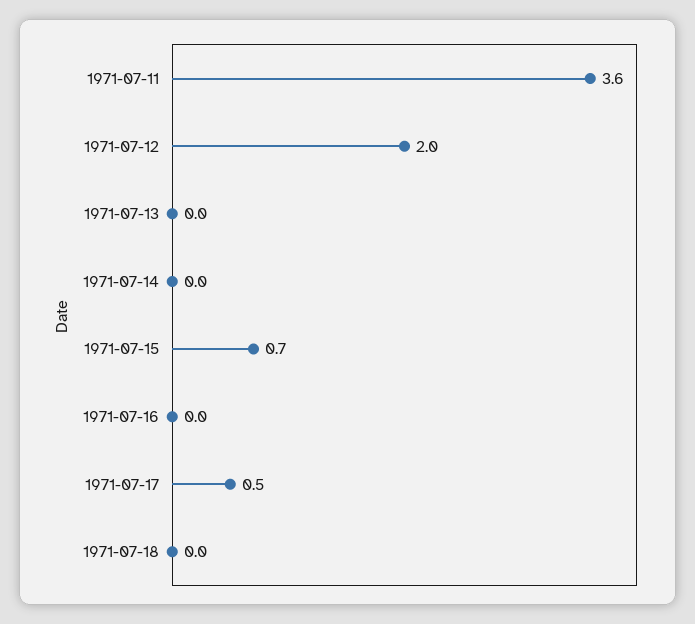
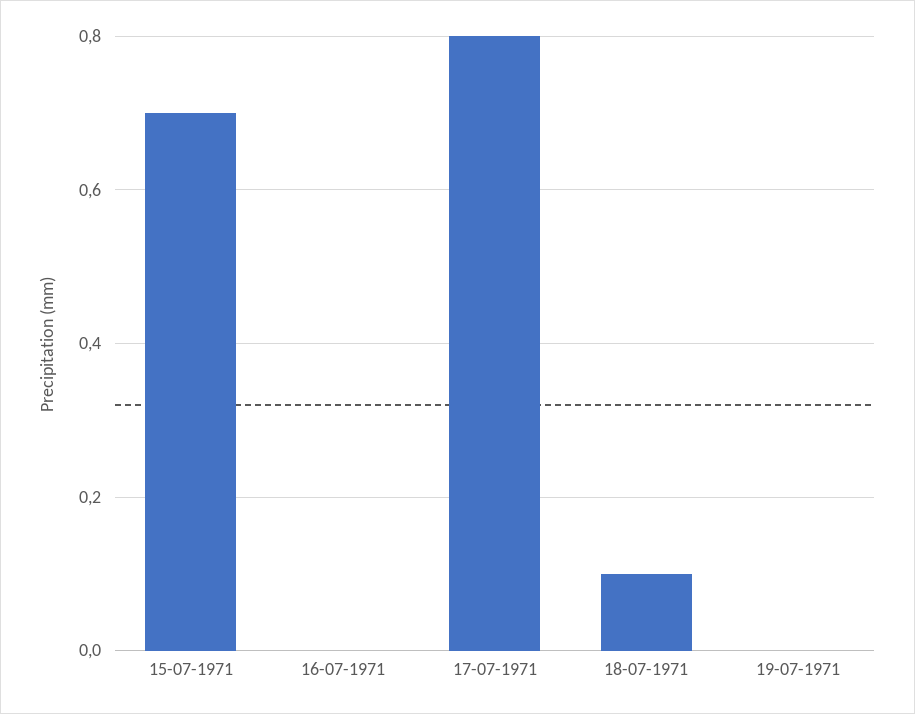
1971-07-11: 3.6 -> none
1971-07-12: 2 -> none
1971-07-13: 0 -> none
1971-07-14: 0 -> none
1971-07-17: 0.5 -> 0.8
1971-07-18: 0 -> 0.1
19-07-1971: none -> 0

